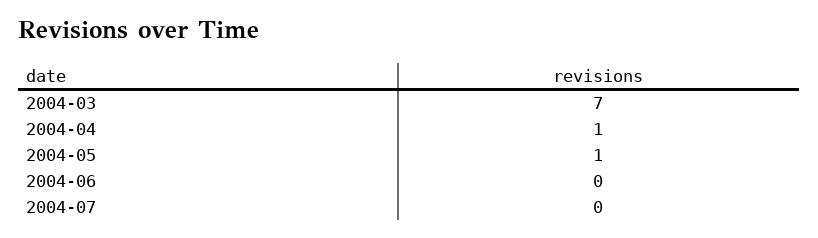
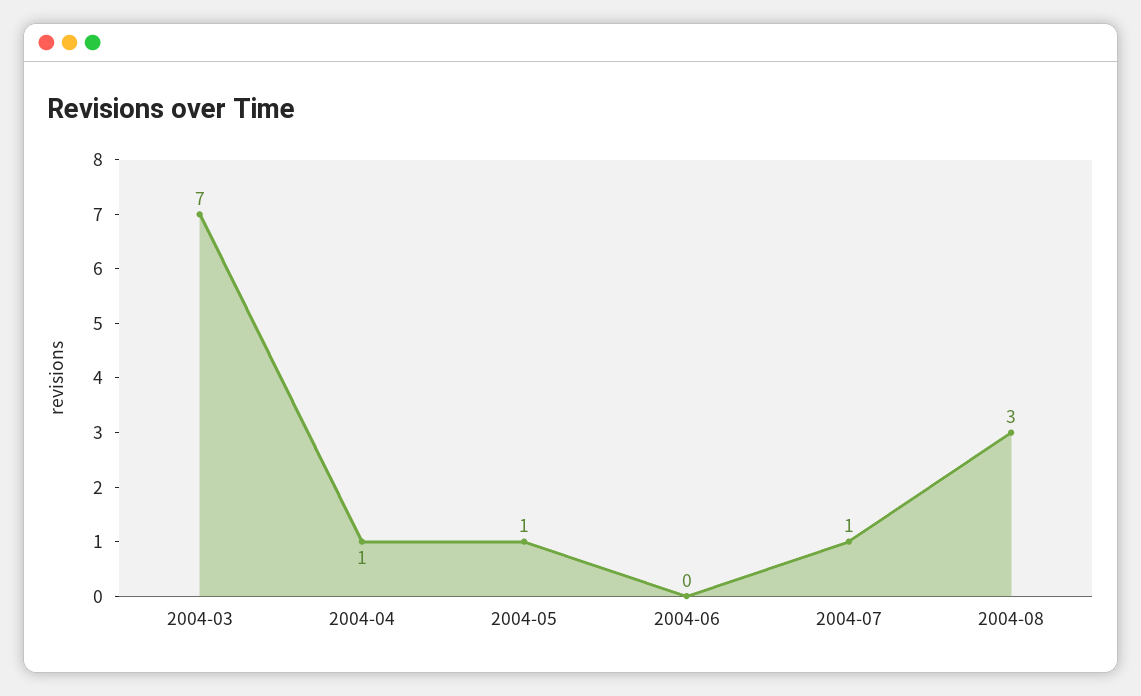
2004-07: 0 -> 1
2004-08: none -> 3

